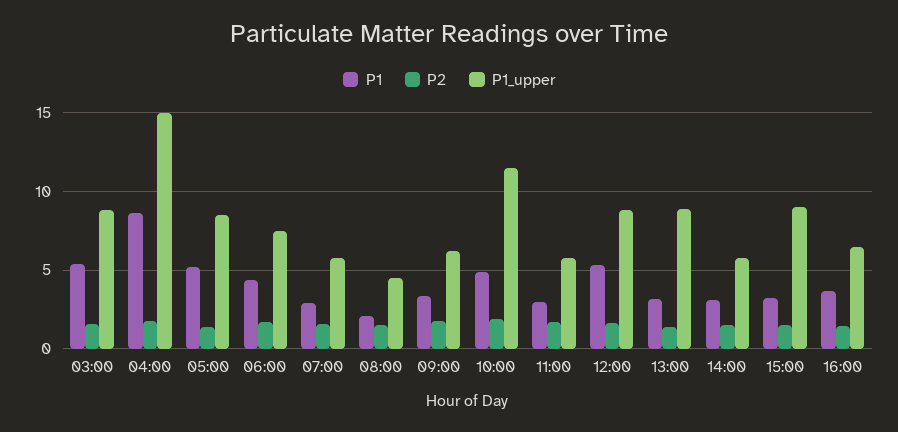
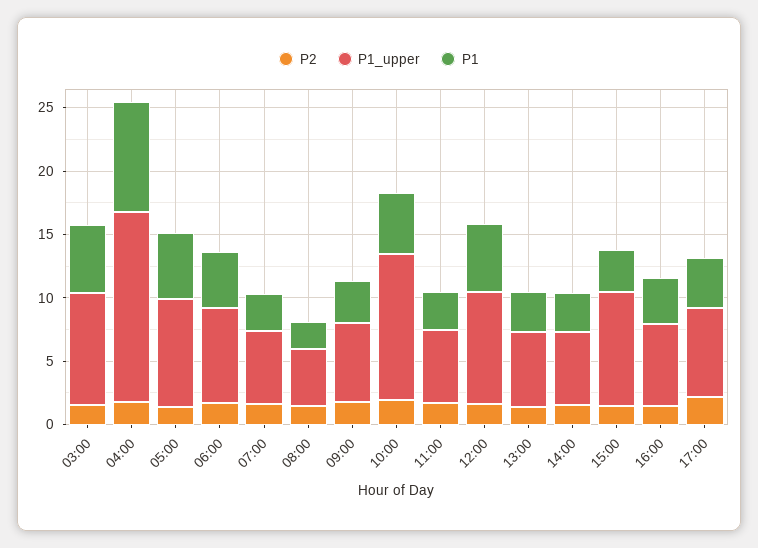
P1_upper, 13:00: 9 -> 6
P2, 17:00: none -> 2
P1_upper, 17:00: none -> 7
P1, 17:00: none -> 4

